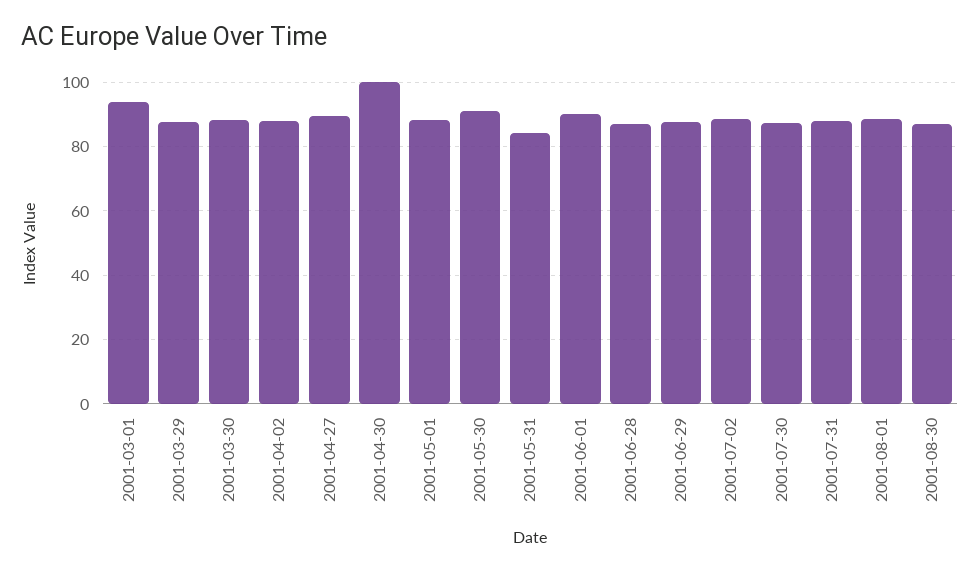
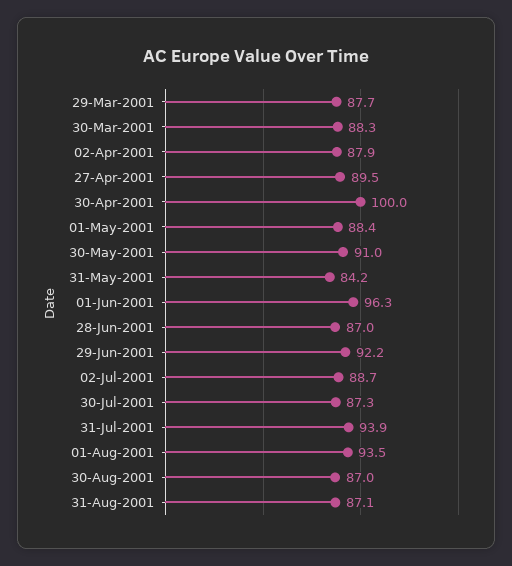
2001-03-01: 94 -> none
2001-06-01: 90 -> 96.3
2001-06-29: 88 -> 92.2
2001-07-31: 88 -> 93.9
2001-08-01: 88 -> 93.5
31-Aug-2001: none -> 87.1

